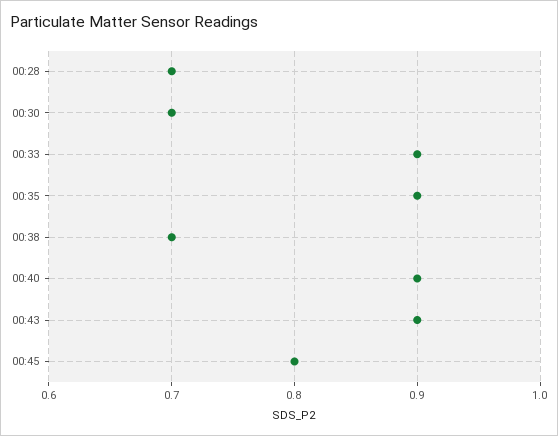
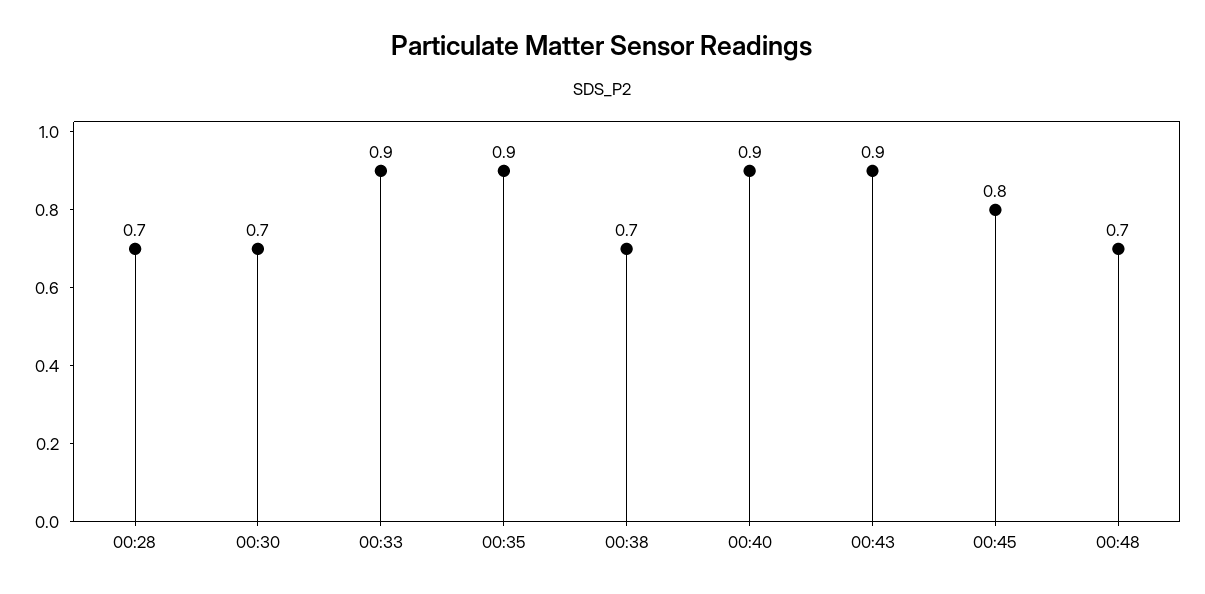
00:48: none -> 0.7

